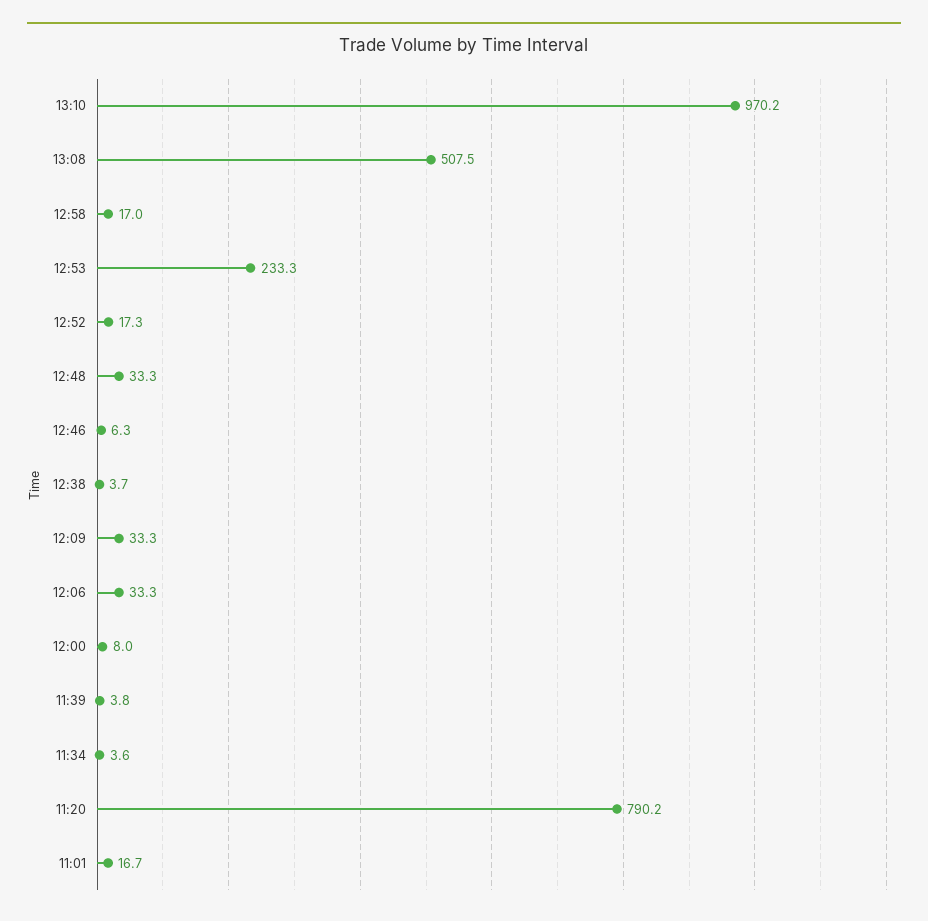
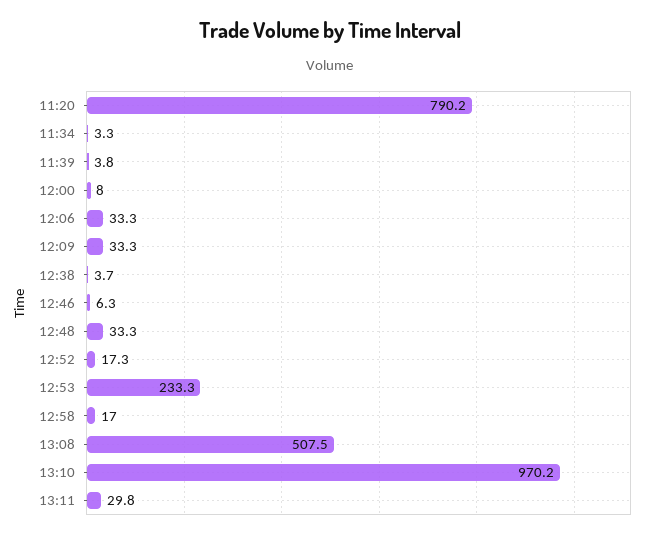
11:34: 3.6 -> 3.3
11:01: 16.7 -> none
13:11: none -> 29.8

